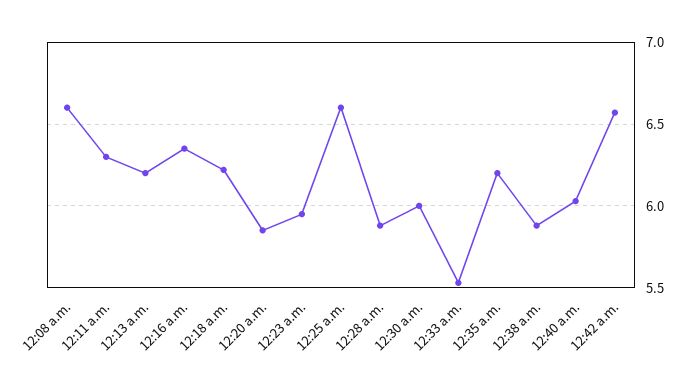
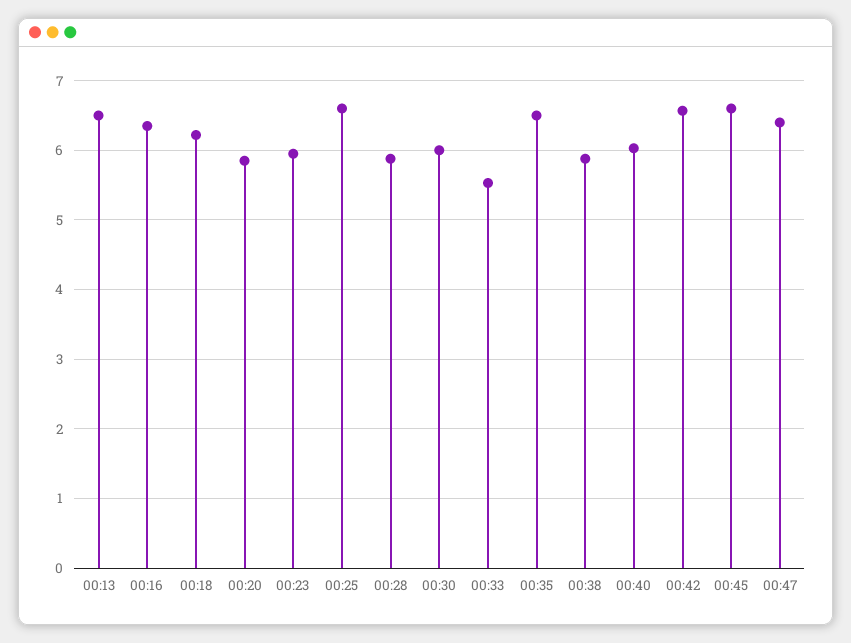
12:08 a.m.: 6.6 -> none
12:11 a.m.: 6.3 -> none
12:13 a.m.: 6.2 -> 6.5
12:35 a.m.: 6.2 -> 6.5
00:45: none -> 6.6
00:47: none -> 6.4

